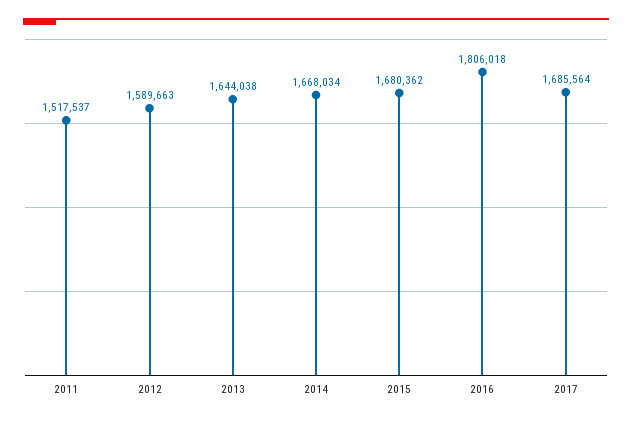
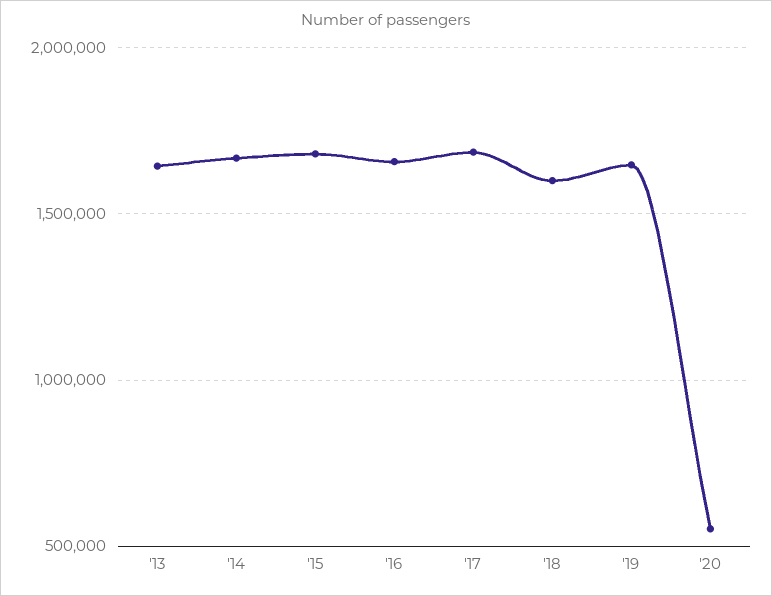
2011: 1517537 -> none
2012: 1589663 -> none
2016: 1806018 -> 1650000
'18: none -> 1600000
'19: none -> 1650000
'20: none -> 550000

